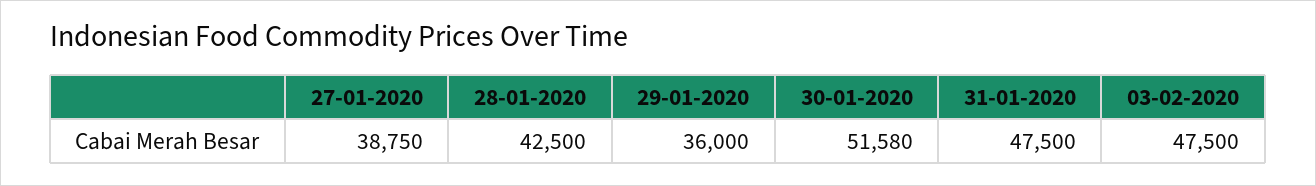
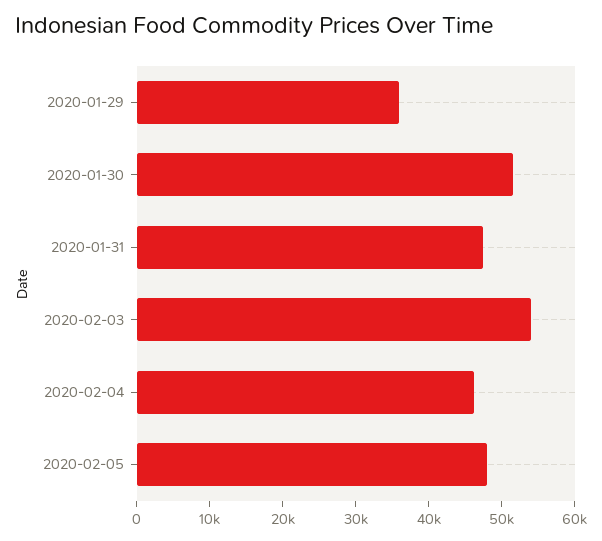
27-01-2020: 38750 -> none
28-01-2020: 42500 -> none
03-02-2020: 47500 -> 54000
2020-02-04: none -> 46000
2020-02-05: none -> 48000

